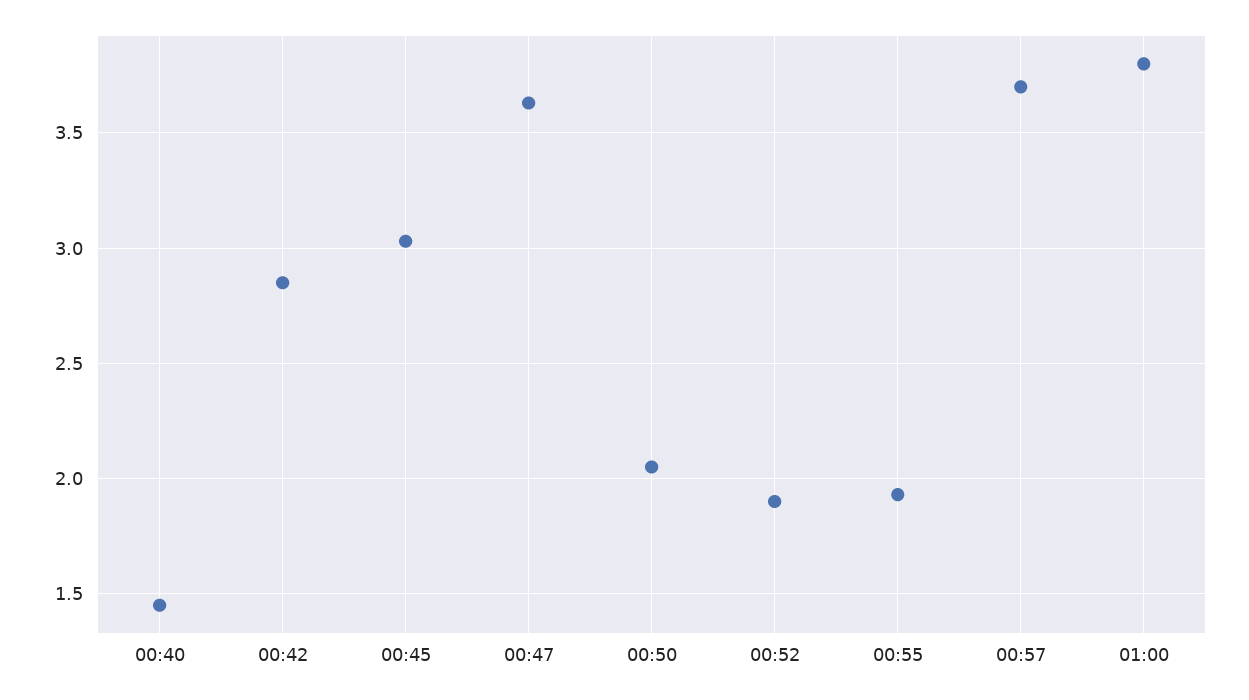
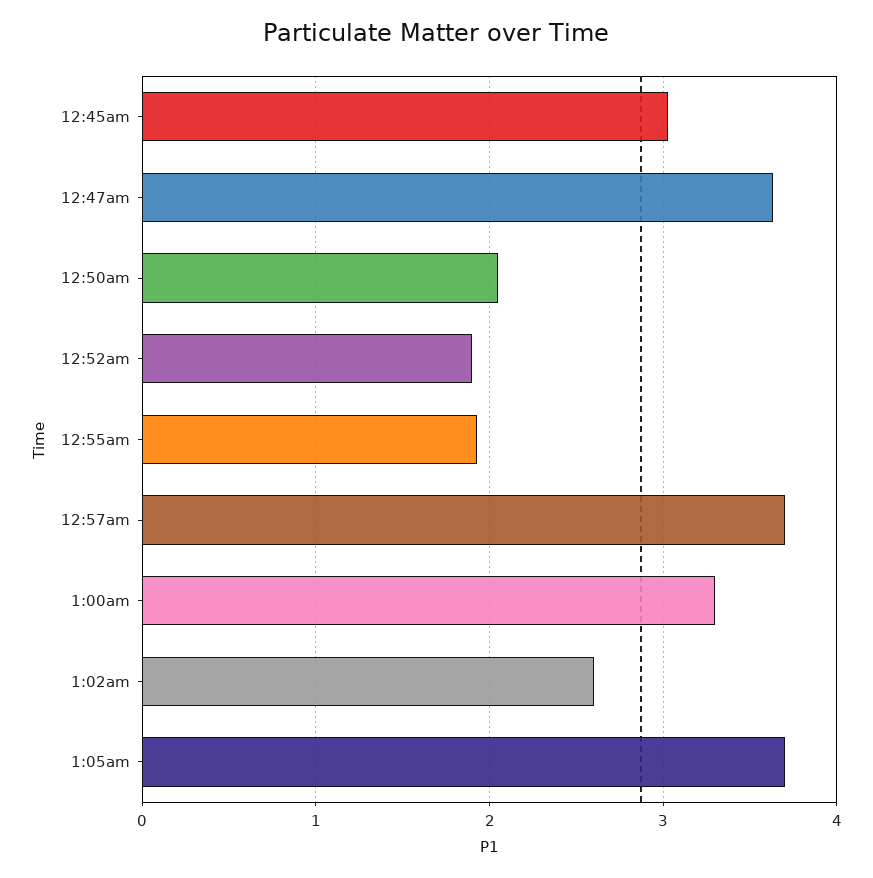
00:40: 1.45 -> none
00:42: 2.85 -> none
01:00: 3.8 -> 3.3
1:02am: none -> 2.6
1:05am: none -> 3.7

